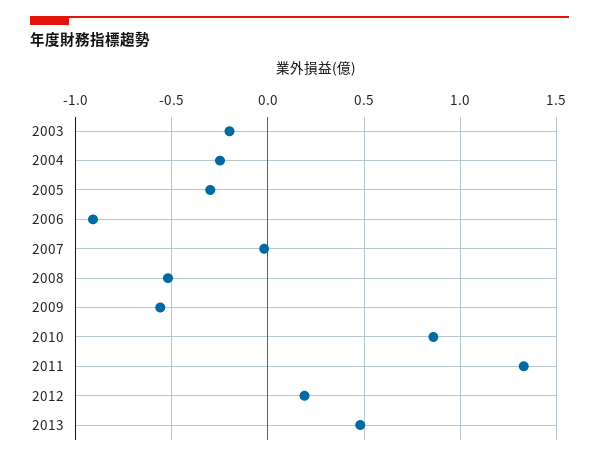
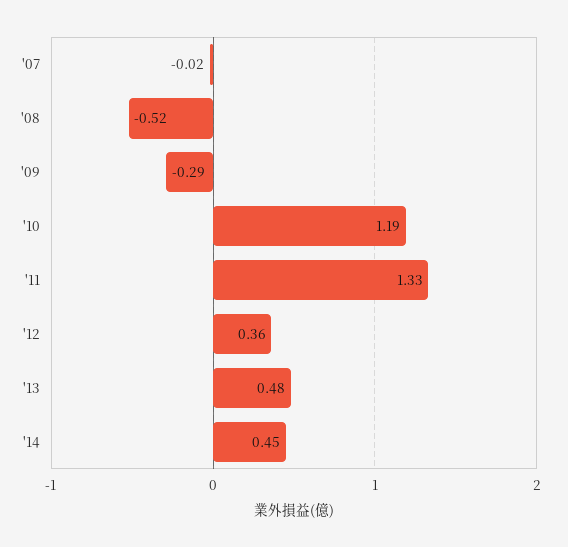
2003: -0.2 -> none
2004: -0.25 -> none
2005: -0.3 -> none
2006: -0.9 -> none
2009: -0.55 -> -0.29
2010: 0.85 -> 1.19
2012: 0.2 -> 0.36
'14: none -> 0.45

